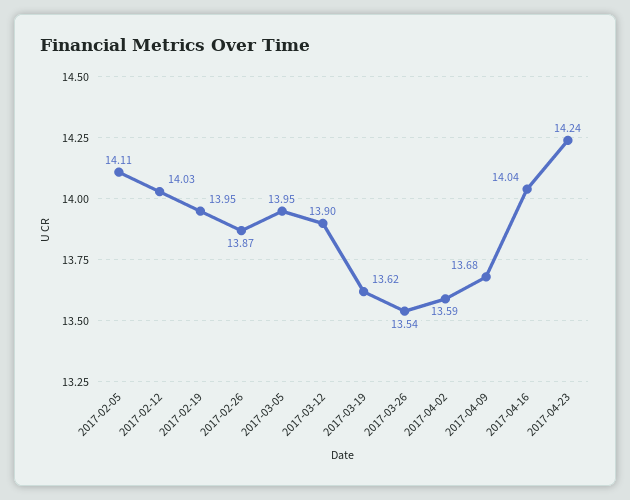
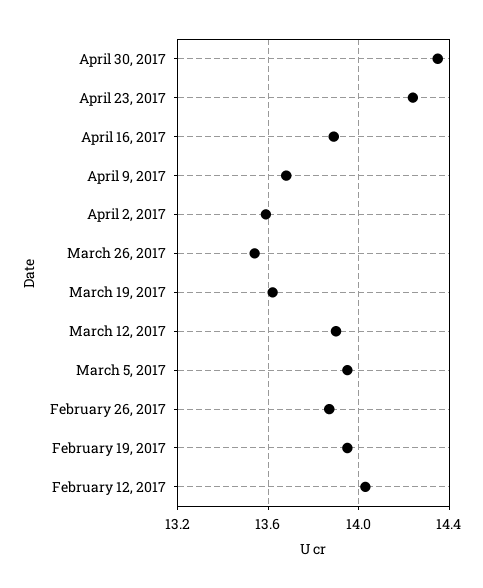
2017-02-05: 14.11 -> none
2017-04-16: 14.04 -> 13.9
April 30, 2017: none -> 14.35

